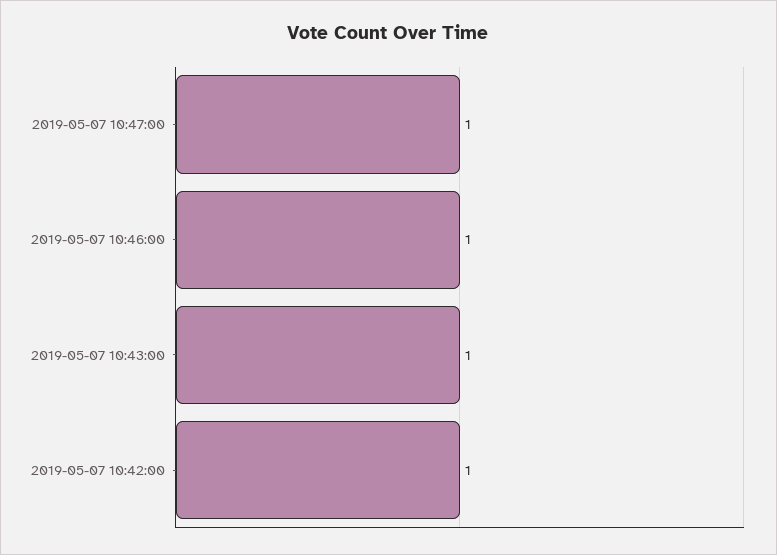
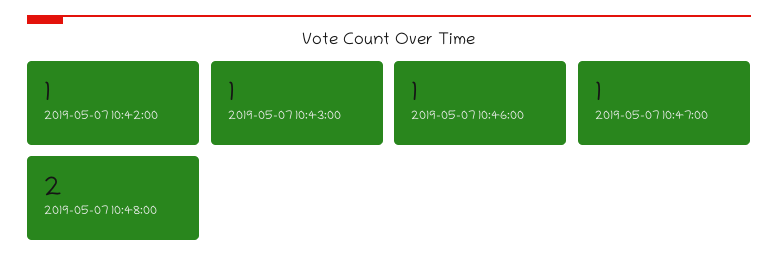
2019-05-07 10:48:00: none -> 2

